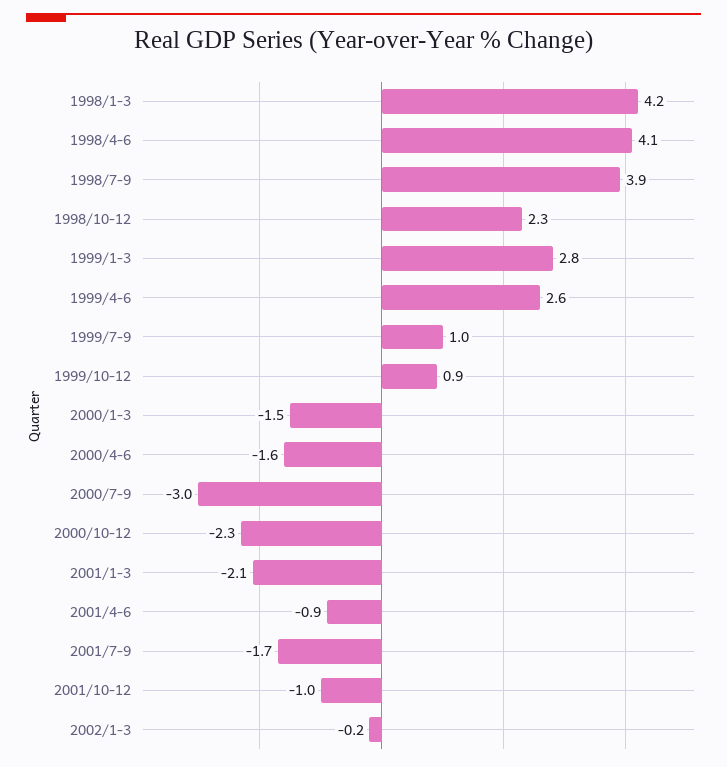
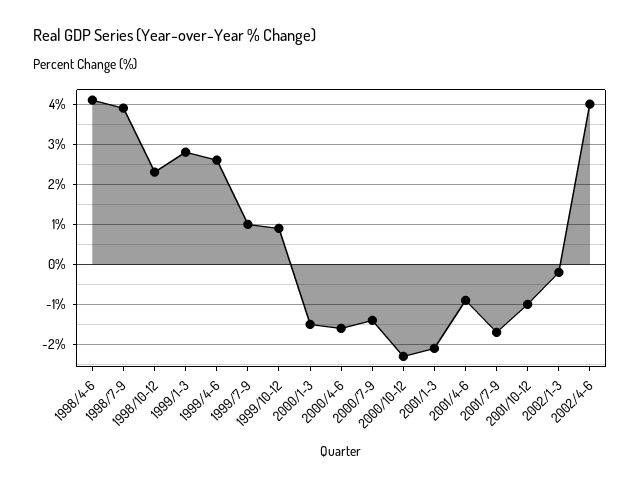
1998/1-3: 4.2 -> none
2000/7-9: -3 -> -1.5
2002/4-6: none -> 4

